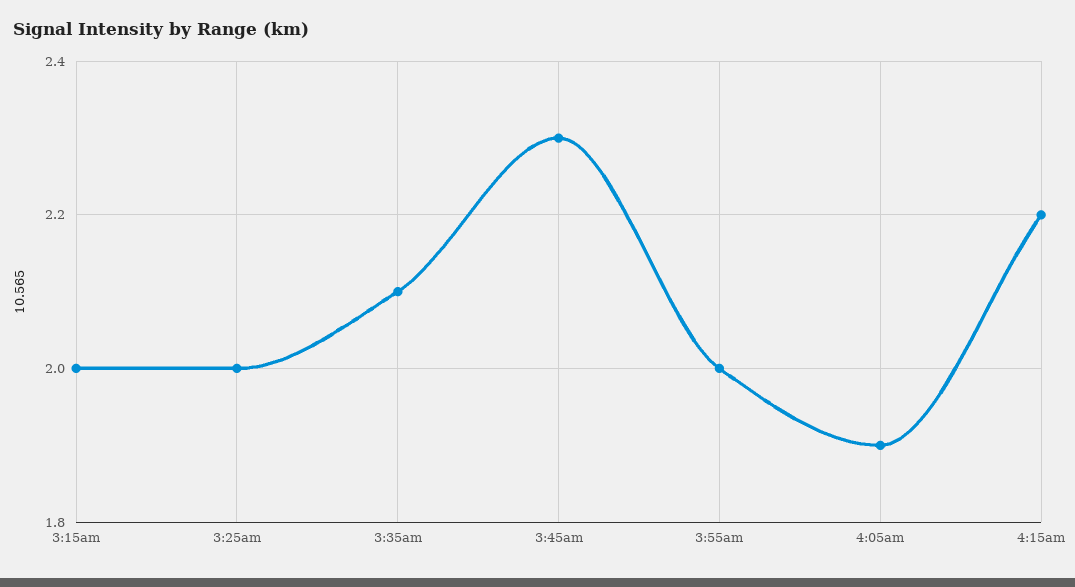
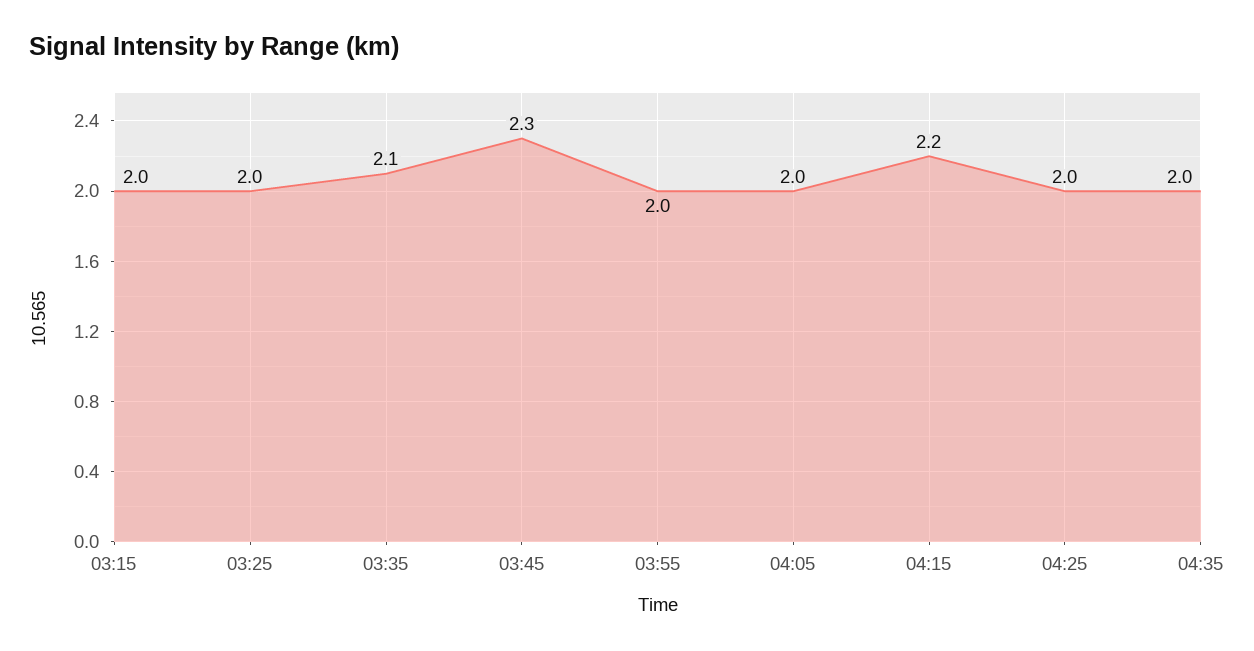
4:05am: 1.9 -> 2
04:25: none -> 2
04:35: none -> 2

